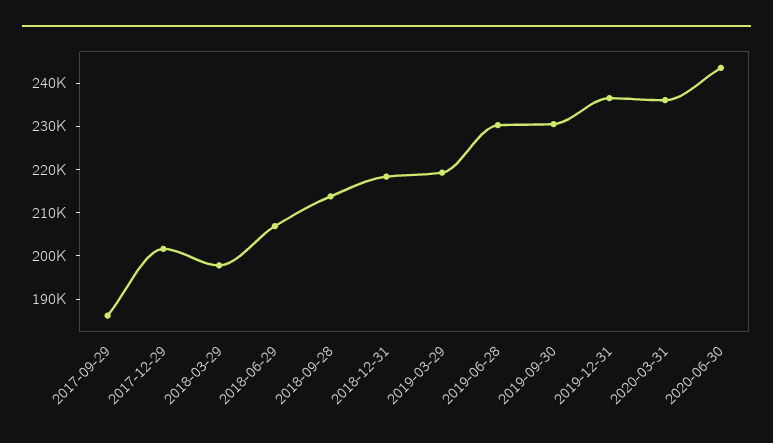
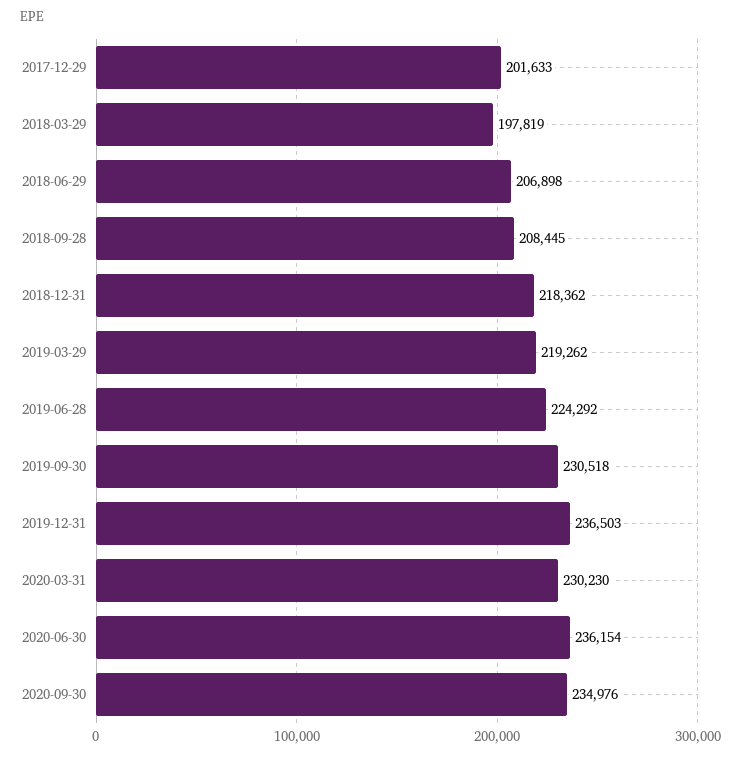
2017-09-29: 186000 -> none
2018-09-28: 214000 -> 208445
2019-06-28: 230000 -> 224292
2020-03-31: 236000 -> 230230
2020-06-30: 244000 -> 236154
2020-09-30: none -> 234976

